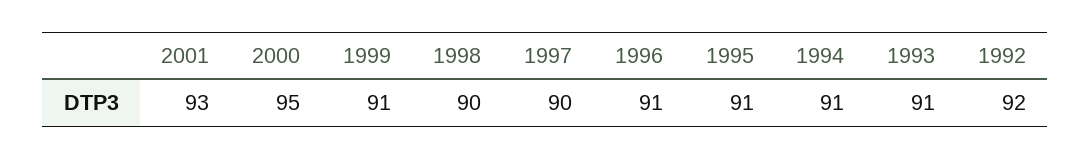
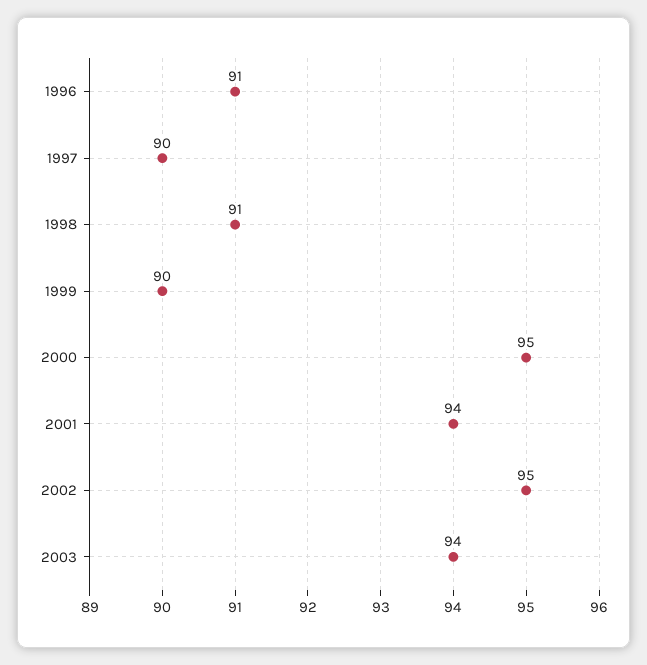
2001: 93 -> 94
1999: 91 -> 90
1998: 90 -> 91
1995: 91 -> none
1994: 91 -> none
1993: 91 -> none
1992: 92 -> none
2002: none -> 95
2003: none -> 94

